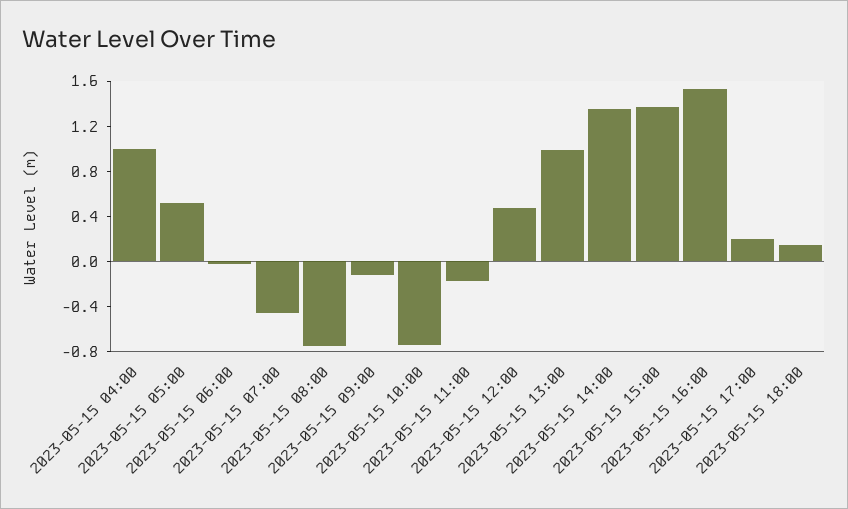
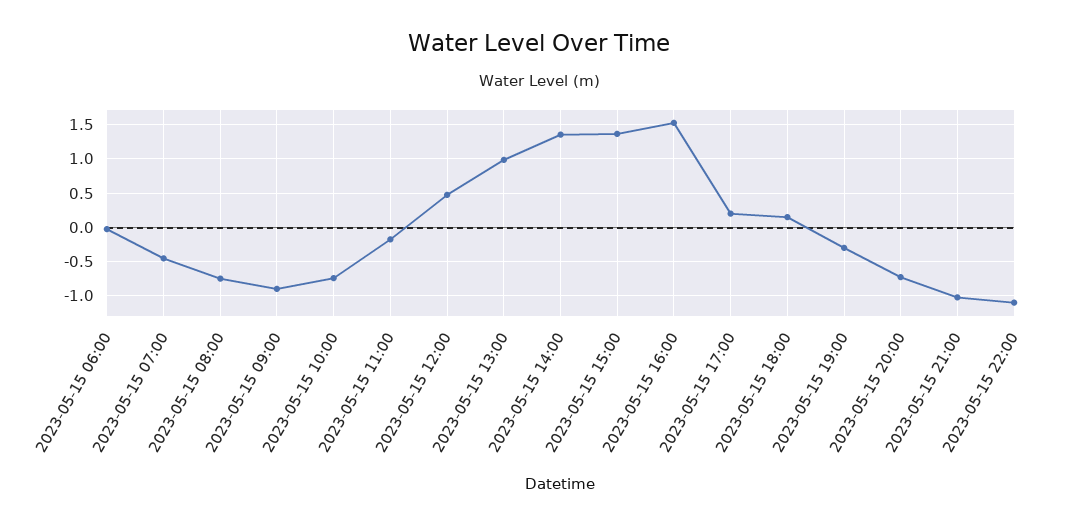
2023-05-15 04:00: 1 -> none
2023-05-15 05:00: 0.5 -> none
2023-05-15 09:00: -0.1 -> -0.9
2023-05-15 19:00: none -> -0.3
2023-05-15 20:00: none -> -0.7
2023-05-15 21:00: none -> -1
2023-05-15 22:00: none -> -1.1

